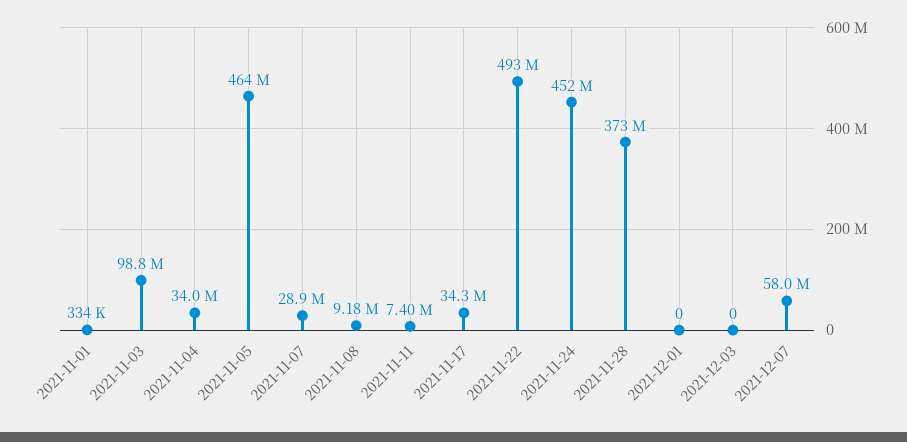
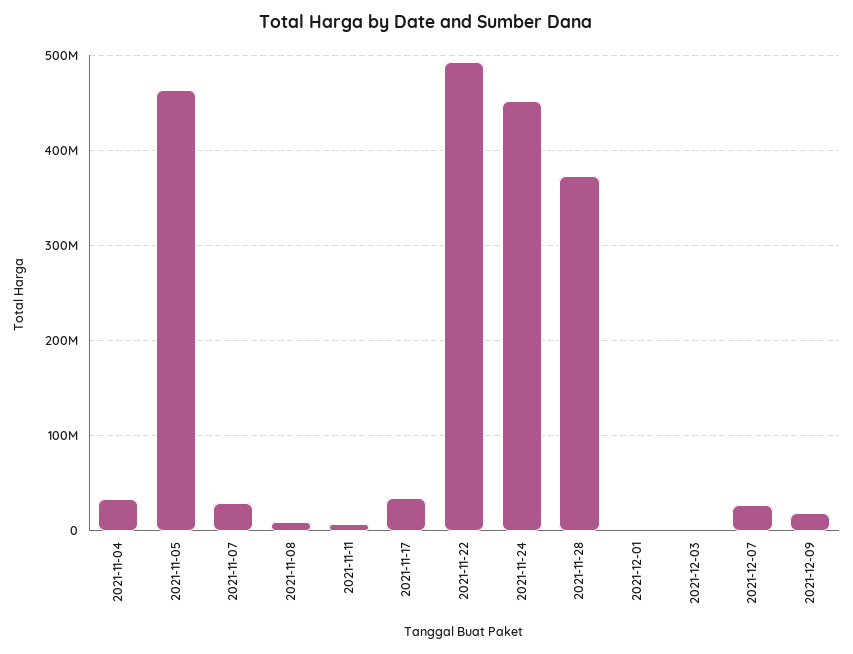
2021-11-01: 334000 -> none
2021-11-03: 98800000 -> none
2021-12-07: 58000000 -> 30000000
2021-12-09: none -> 20000000

